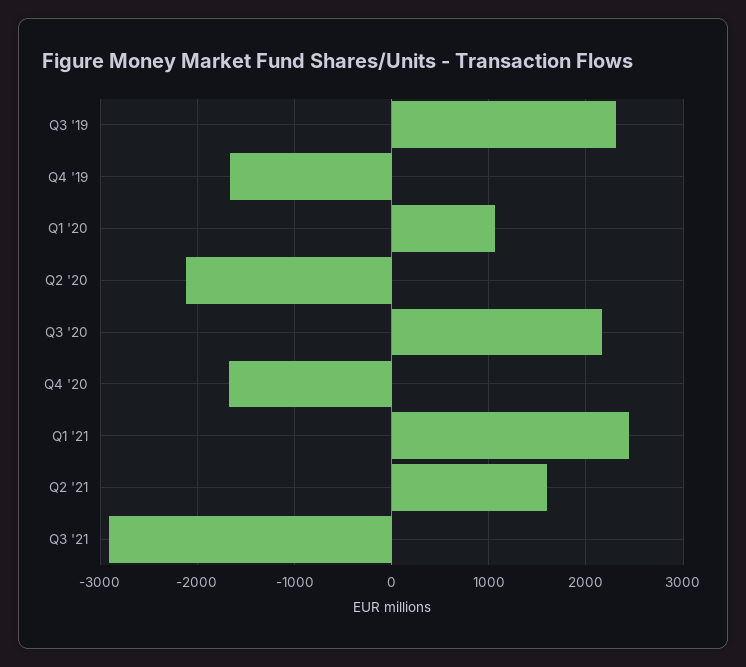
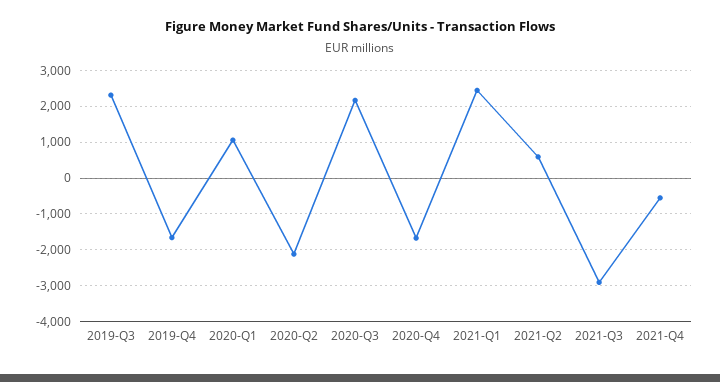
Q2 '21: 1600 -> 600
2021-Q4: none -> -600

